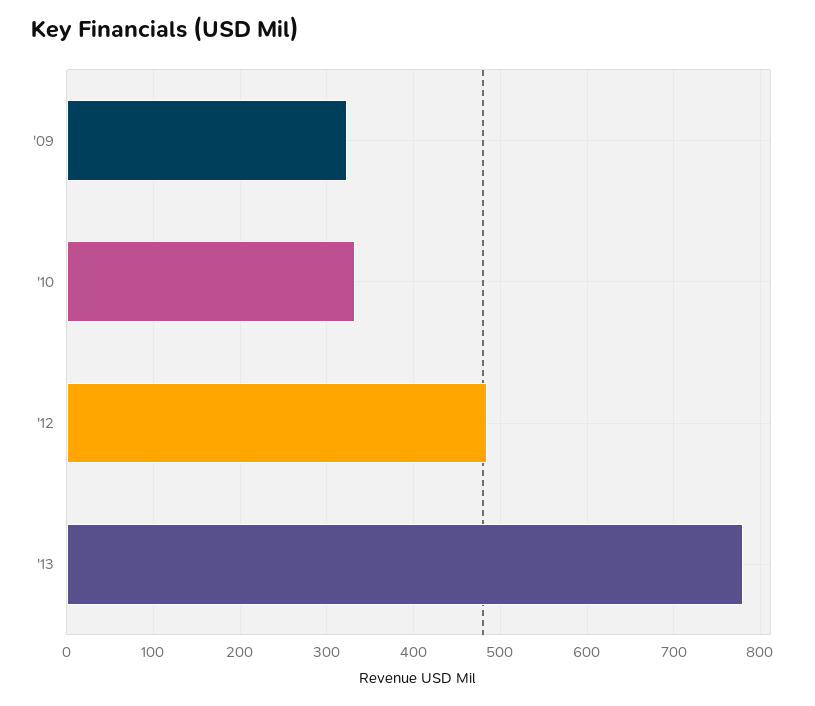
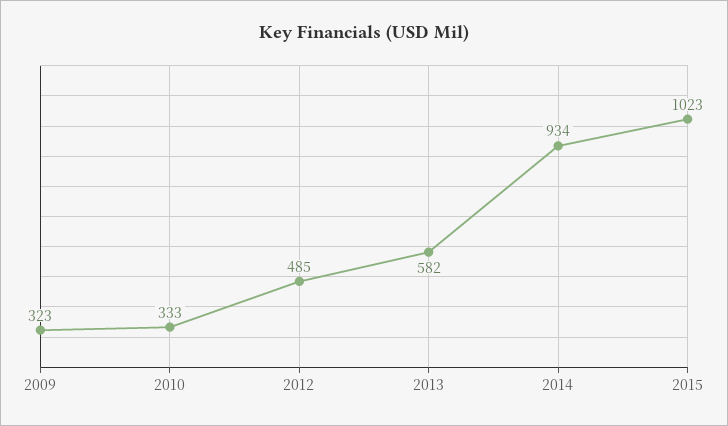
'13: 780 -> 582
2014: none -> 934
2015: none -> 1023

